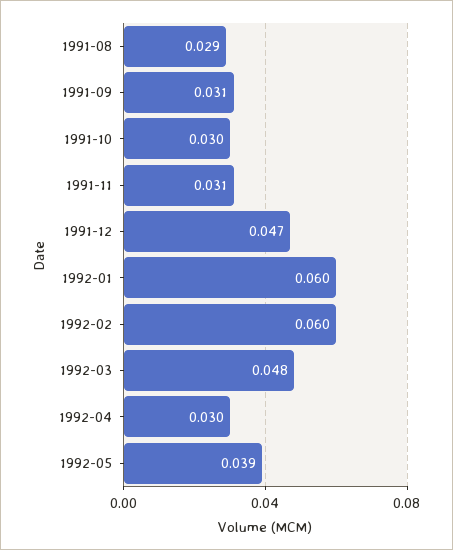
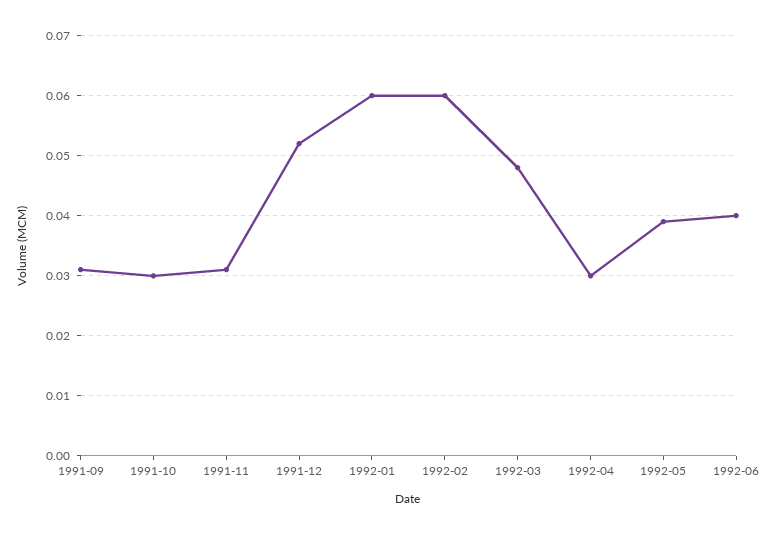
1991-08: 0.029 -> none
1991-12: 0.047 -> 0.052
1992-06: none -> 0.04

